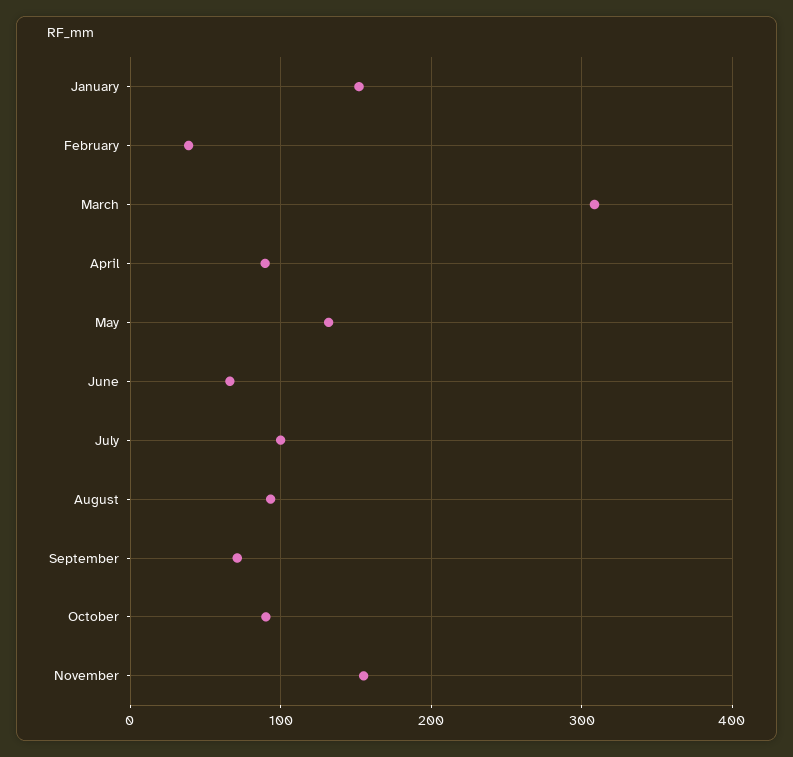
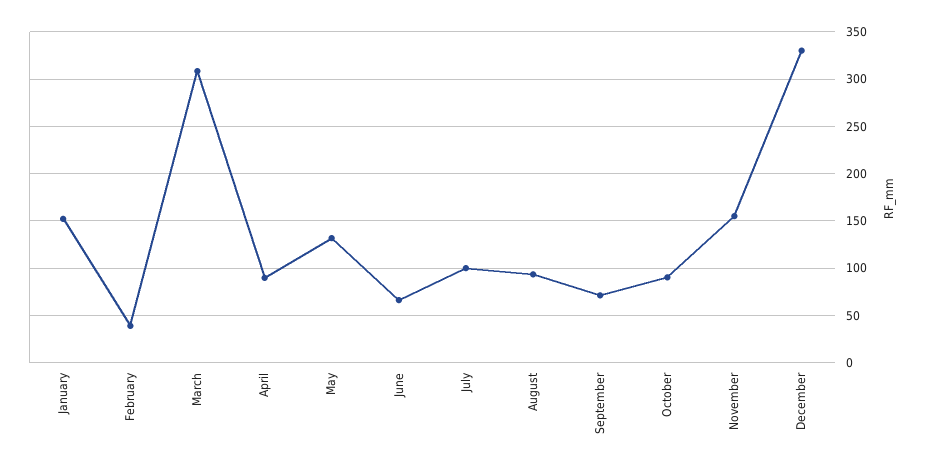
December: none -> 330

